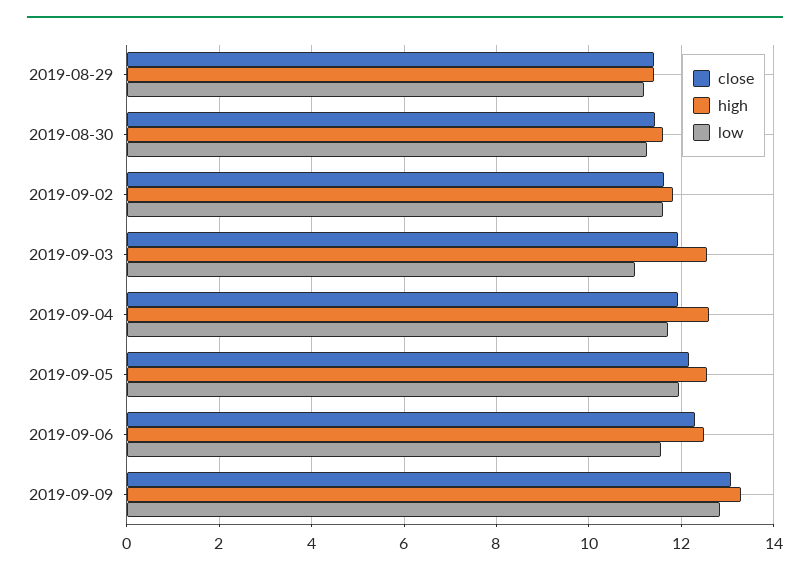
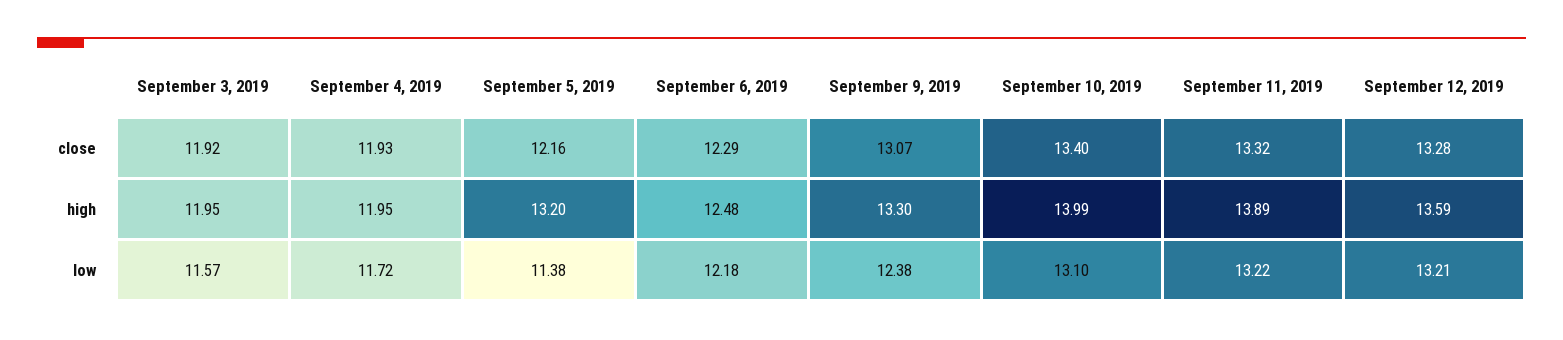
close, 2019-08-29: 11.4 -> none
high, 2019-08-29: 11.4 -> none
low, 2019-08-29: 11.2 -> none
close, 2019-08-30: 11.4 -> none
high, 2019-08-30: 11.6 -> none
low, 2019-08-30: 11.2 -> none
close, 2019-09-02: 11.6 -> none
high, 2019-09-02: 11.8 -> none
low, 2019-09-02: 11.6 -> none
high, 2019-09-03: 12.6 -> 11.95
low, 2019-09-03: 11 -> 11.57
high, 2019-09-04: 12.6 -> 11.95
high, 2019-09-05: 12.6 -> 13.2
low, 2019-09-05: 12 -> 11.38
low, 2019-09-06: 11.6 -> 12.18
low, 2019-09-09: 12.8 -> 12.38
close, September 10, 2019: none -> 13.4
close, September 11, 2019: none -> 13.32
close, September 12, 2019: none -> 13.28
high, September 10, 2019: none -> 13.99
high, September 11, 2019: none -> 13.89
high, September 12, 2019: none -> 13.59
low, September 10, 2019: none -> 13.1
low, September 11, 2019: none -> 13.22
low, September 12, 2019: none -> 13.21

